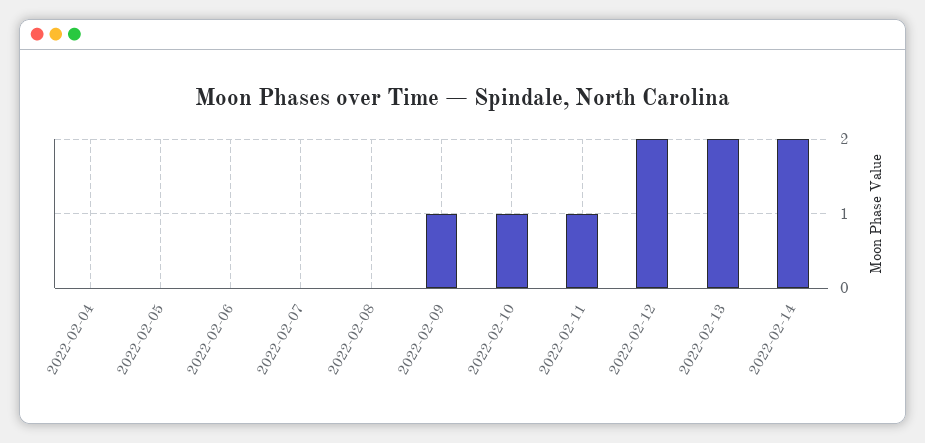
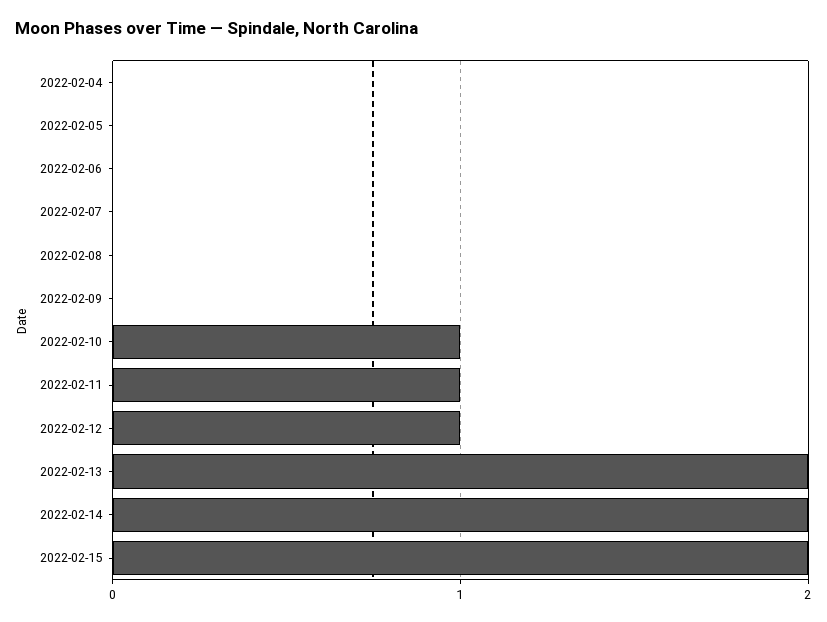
2022-02-09: 1 -> 0
2022-02-12: 2 -> 1
2022-02-15: none -> 2

